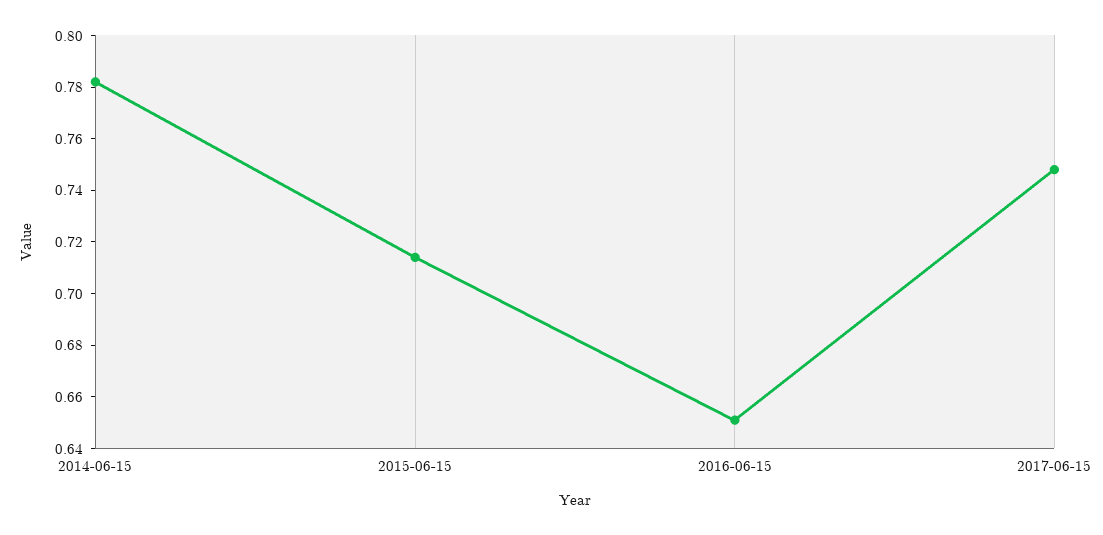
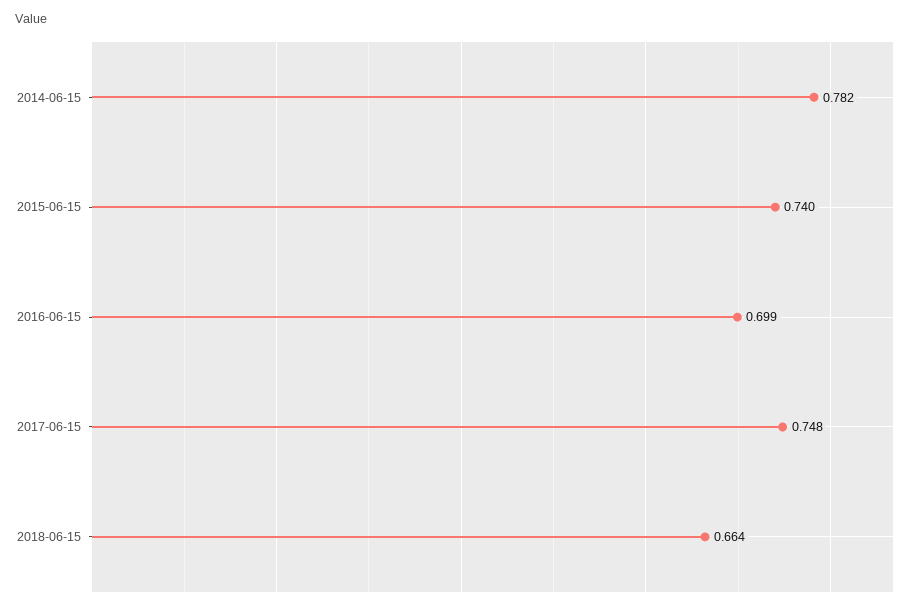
2015-06-15: 0.715 -> 0.74
2016-06-15: 0.65 -> 0.699
2018-06-15: none -> 0.664

